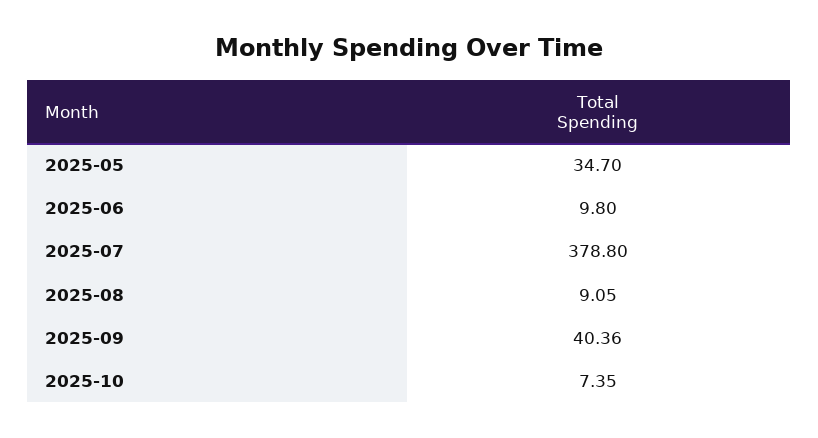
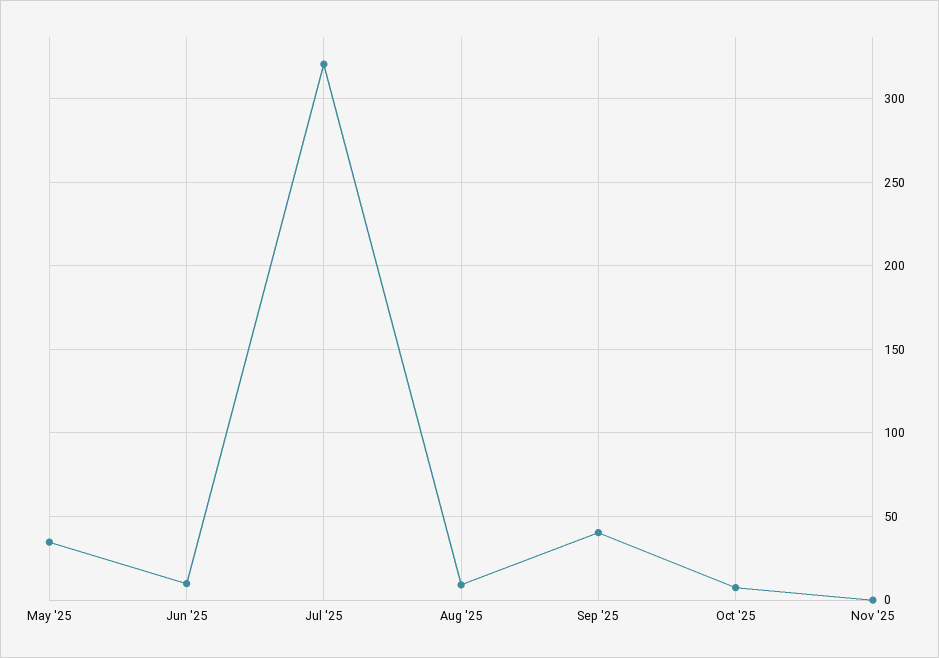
2025-07: 378.8 -> 320
Nov '25: none -> 0

